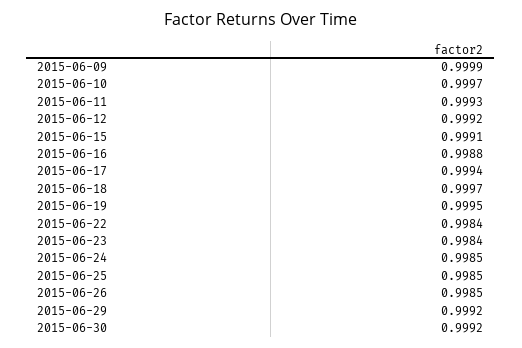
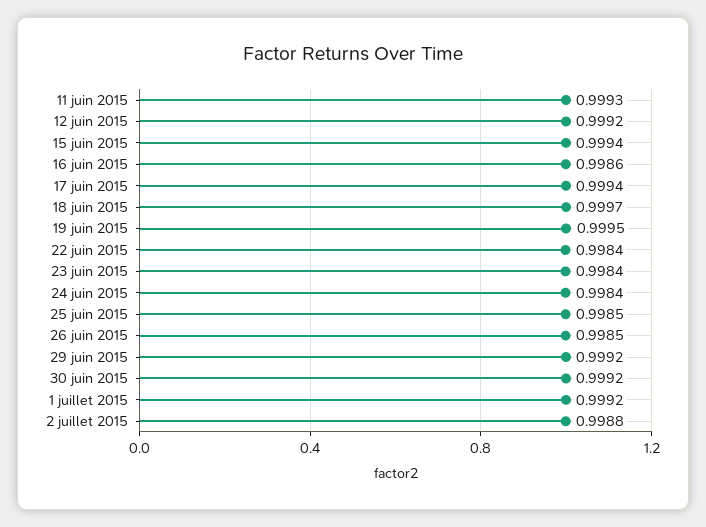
2015-06-09: 0.9999 -> none
2015-06-10: 0.9997 -> none
2015-06-15: 0.9991 -> 0.9994
2015-06-16: 0.9988 -> 0.9986
2015-06-24: 0.9985 -> 0.9984
1 juillet 2015: none -> 0.9992
2 juillet 2015: none -> 0.9988

